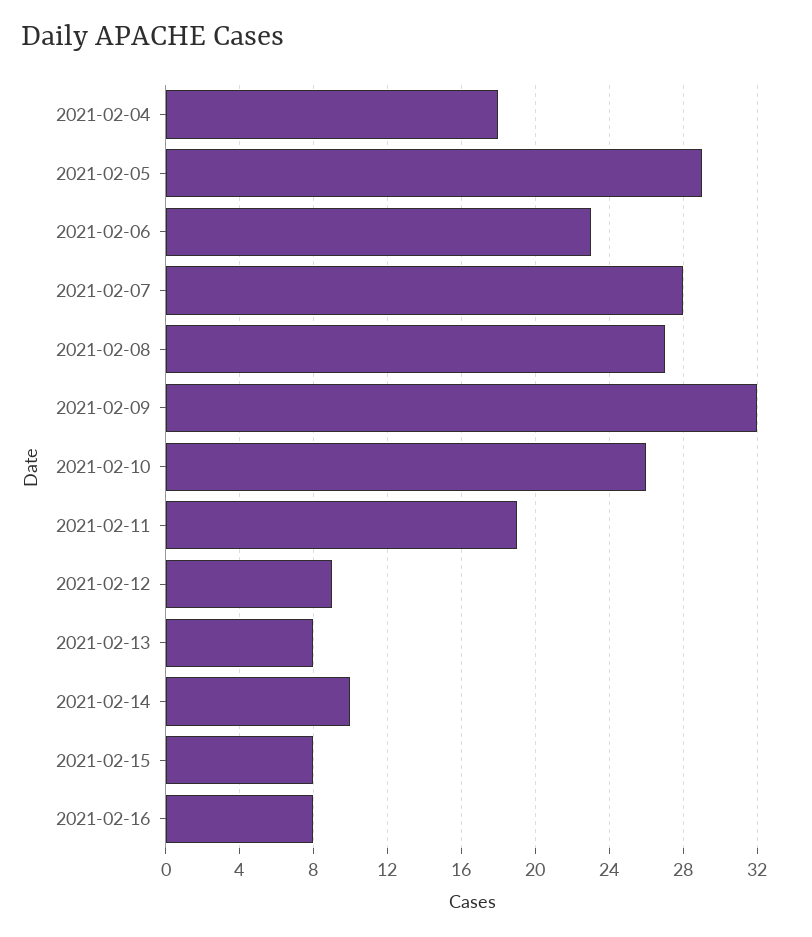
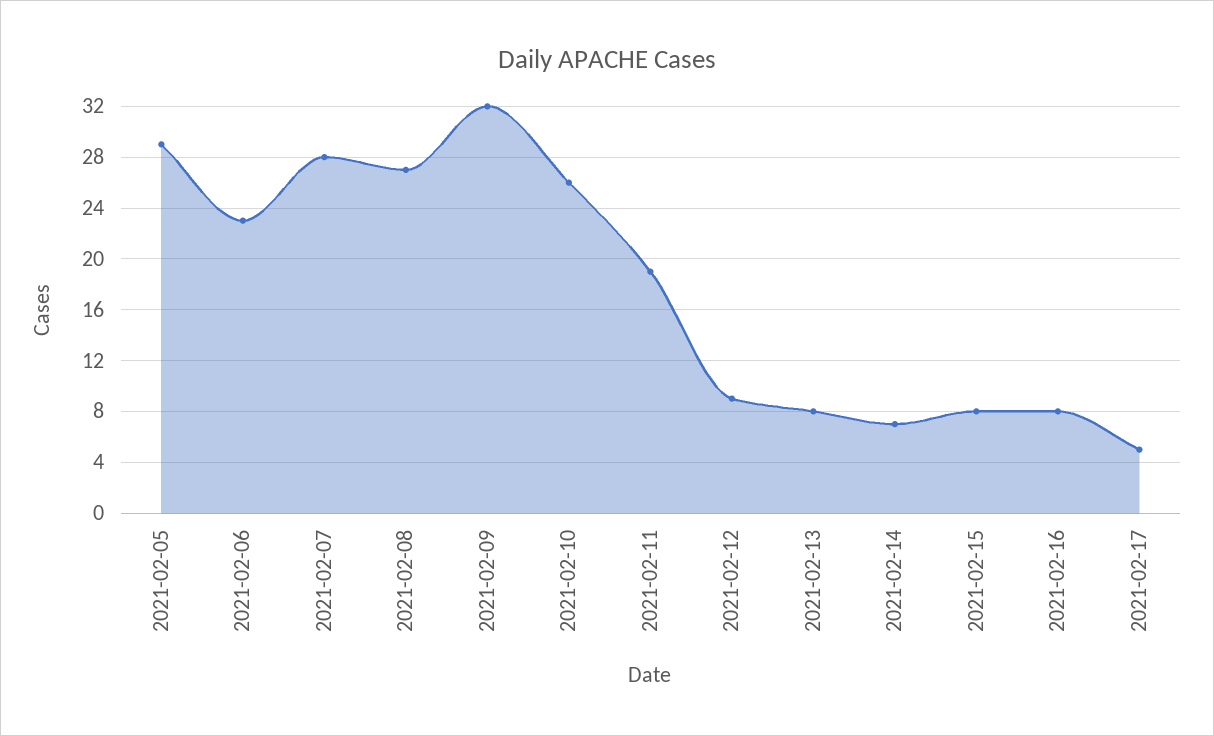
2021-02-04: 18 -> none
2021-02-14: 10 -> 7
2021-02-17: none -> 5

